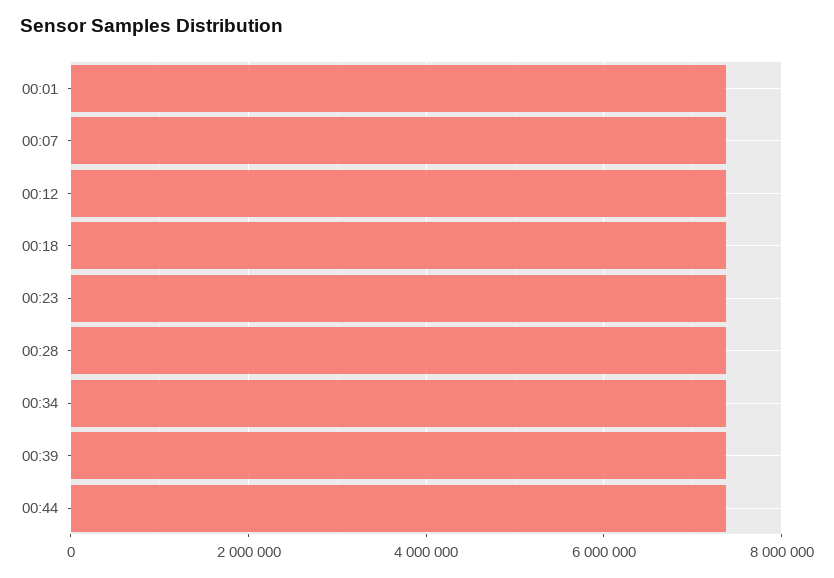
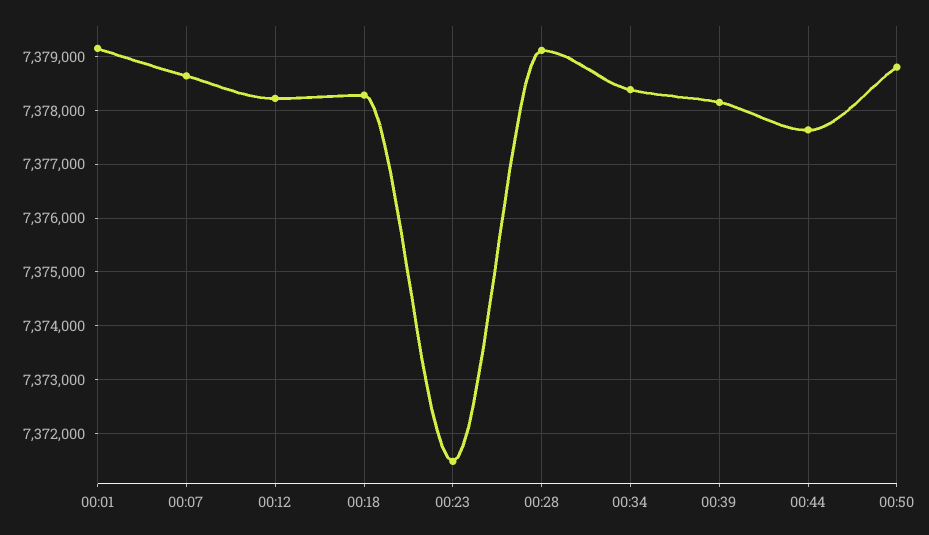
00:50: none -> 7378800

